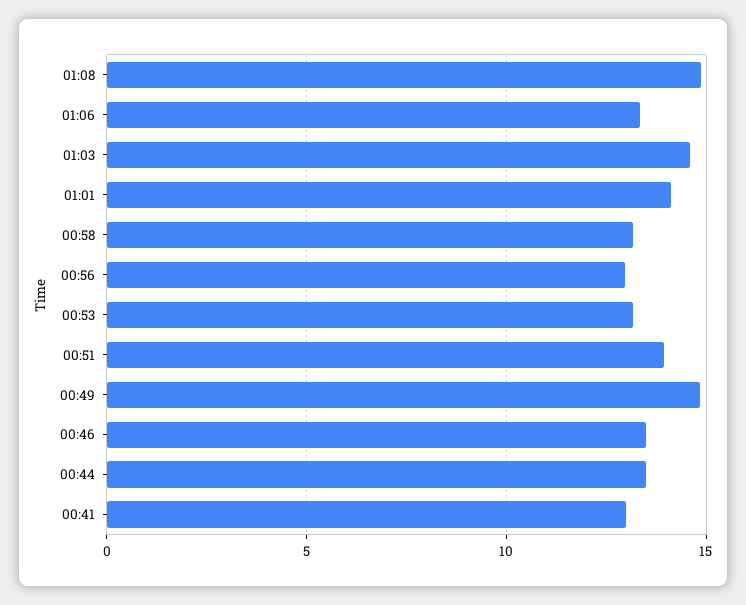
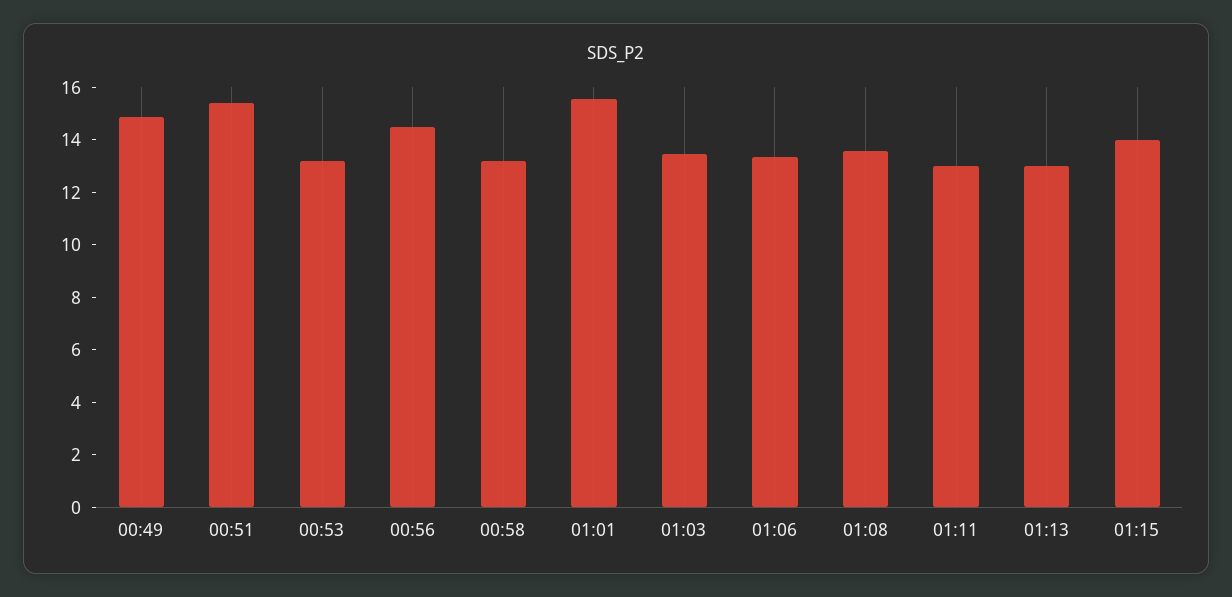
01:08: 15 -> 13.5
01:03: 14.5 -> 13.5
01:01: 14 -> 15.5
00:56: 13 -> 14.5
00:51: 14 -> 15.5
00:46: 13.5 -> none
00:44: 13.5 -> none
00:41: 13 -> none
01:11: none -> 13
01:13: none -> 13
01:15: none -> 14

